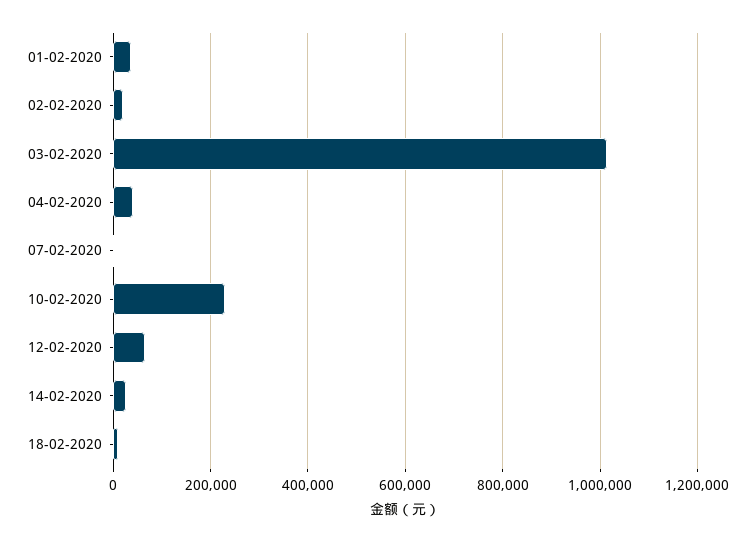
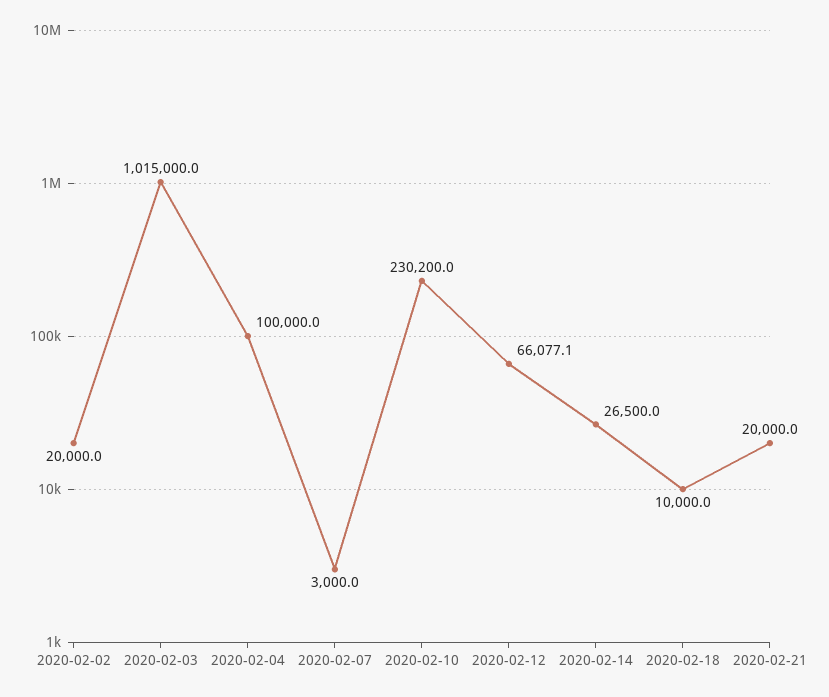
01-02-2020: 40000 -> none
04-02-2020: 40000 -> 100000
2020-02-21: none -> 20000

